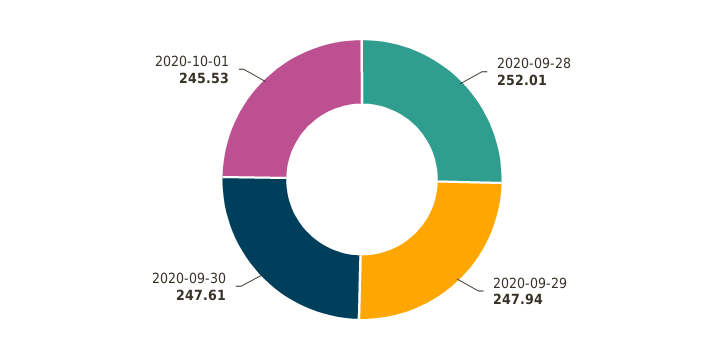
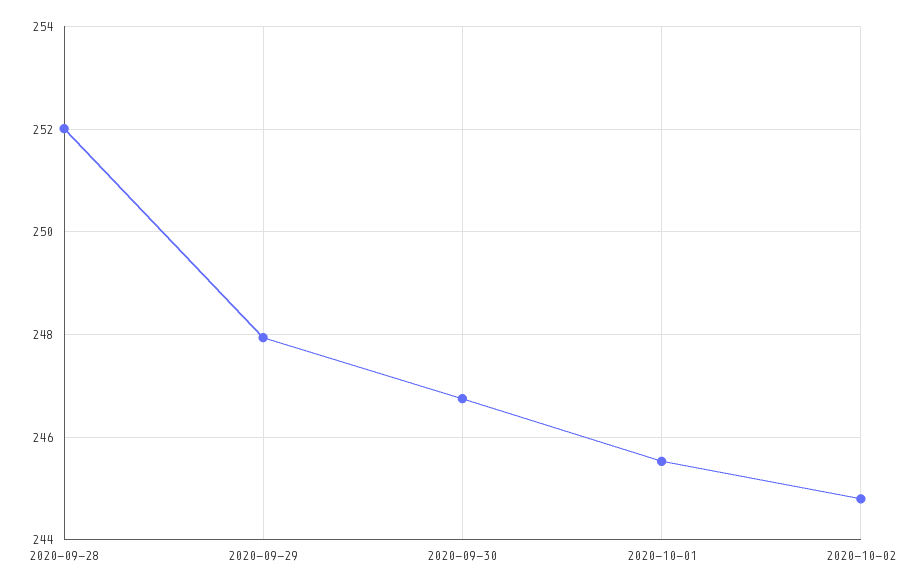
2020-09-30: 247.61 -> 246.8
2020-10-02: none -> 244.8

